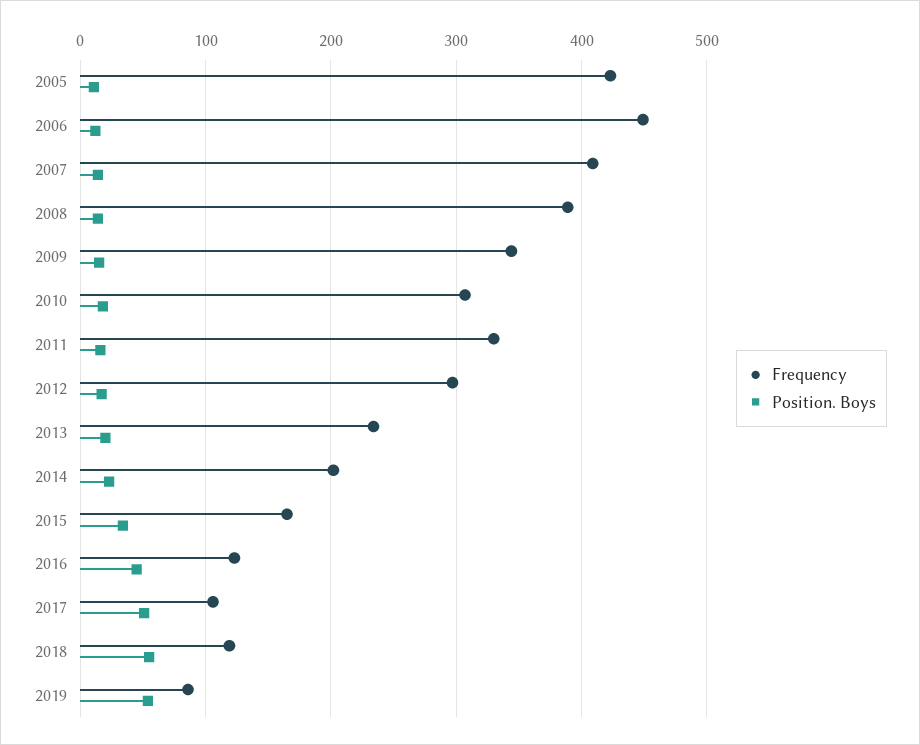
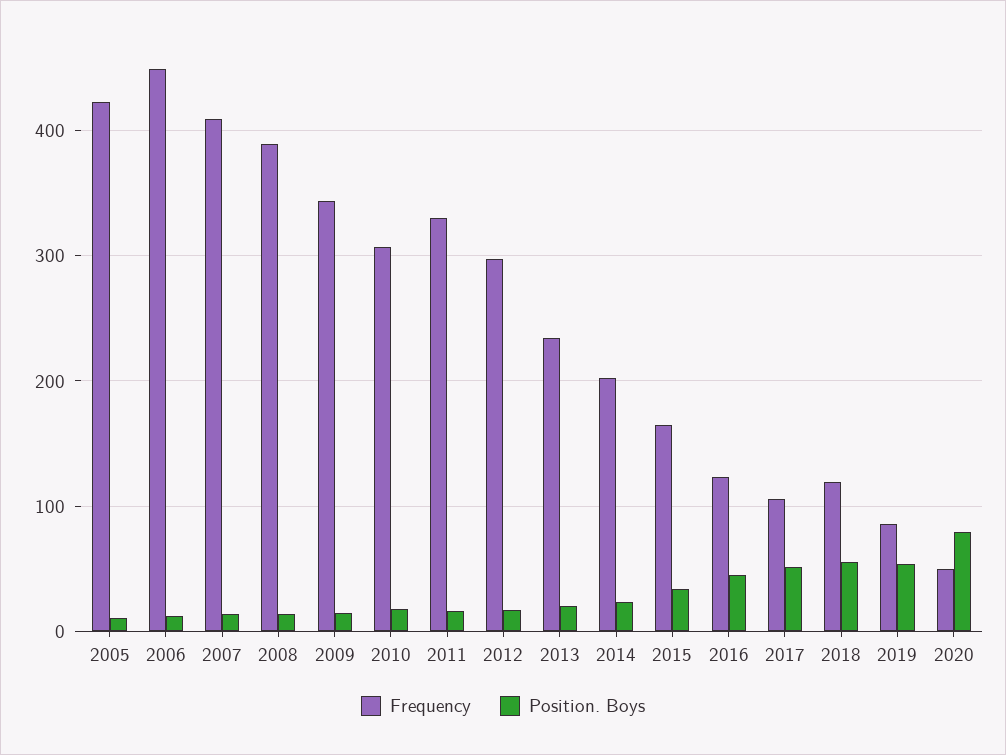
Frequency, 2020: none -> 50
Position. Boys, 2020: none -> 80

